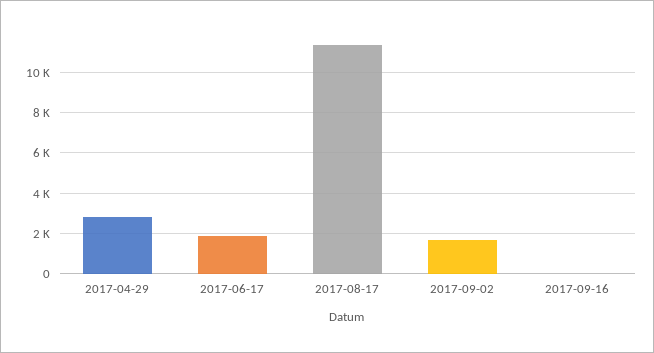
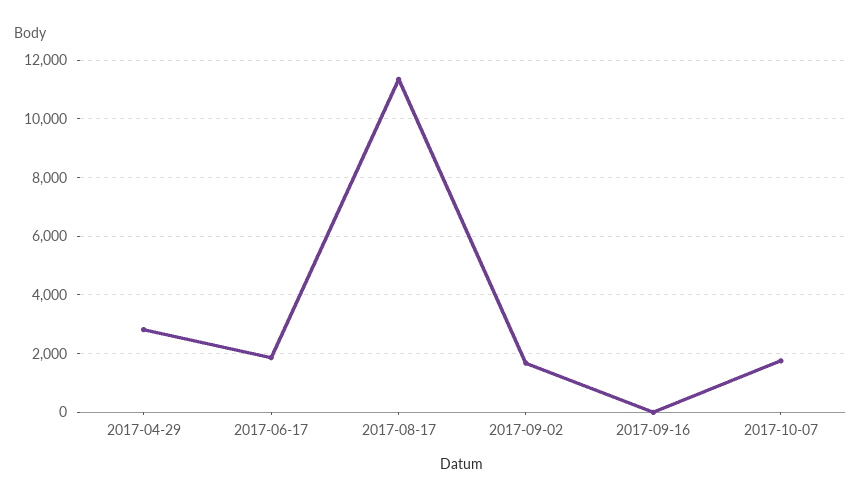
2017-10-07: none -> 1750

